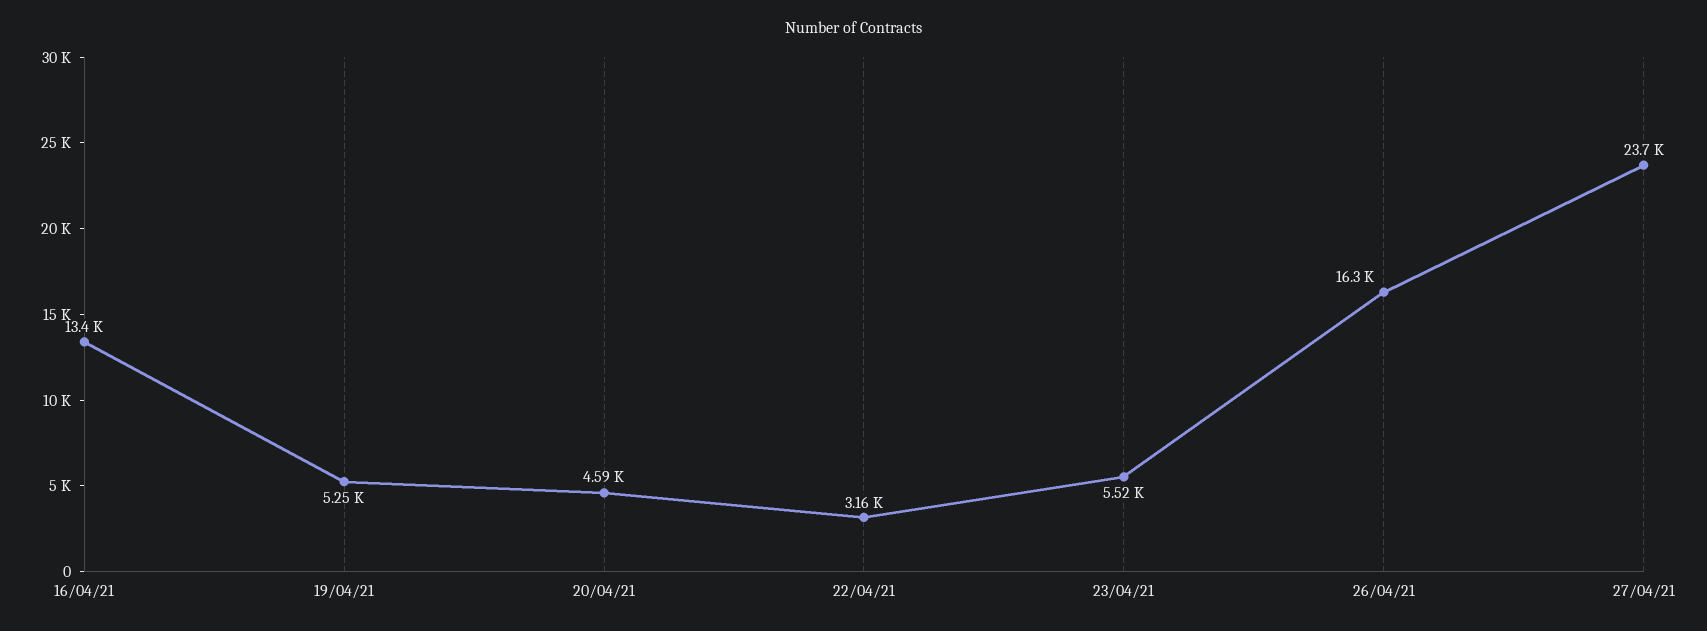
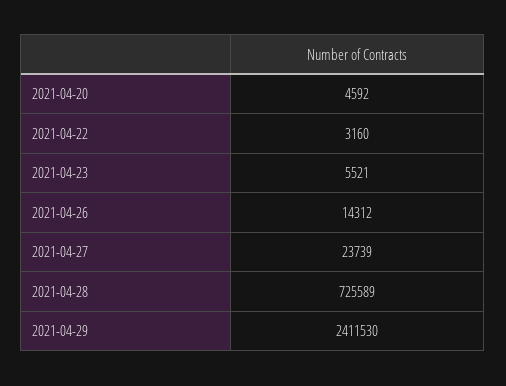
16/04/21: 13400 -> none
19/04/21: 5250 -> none
26/04/21: 16300 -> 14312
2021-04-28: none -> 725589
2021-04-29: none -> 2411530

